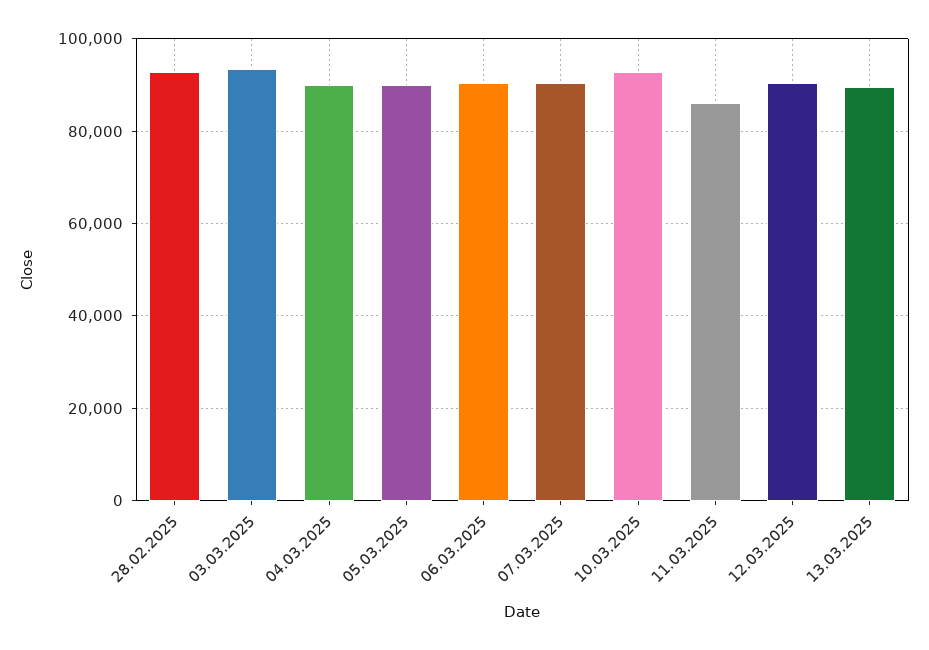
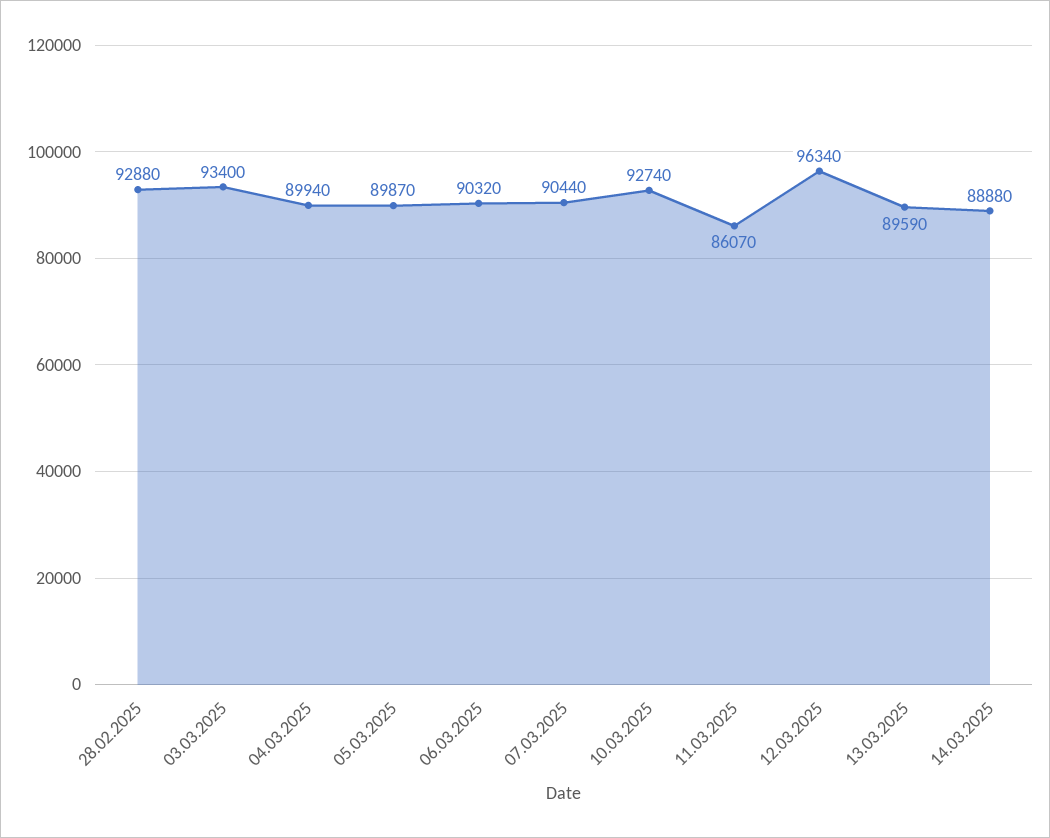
12.03.2025: 90000 -> 96340
14.03.2025: none -> 88880

